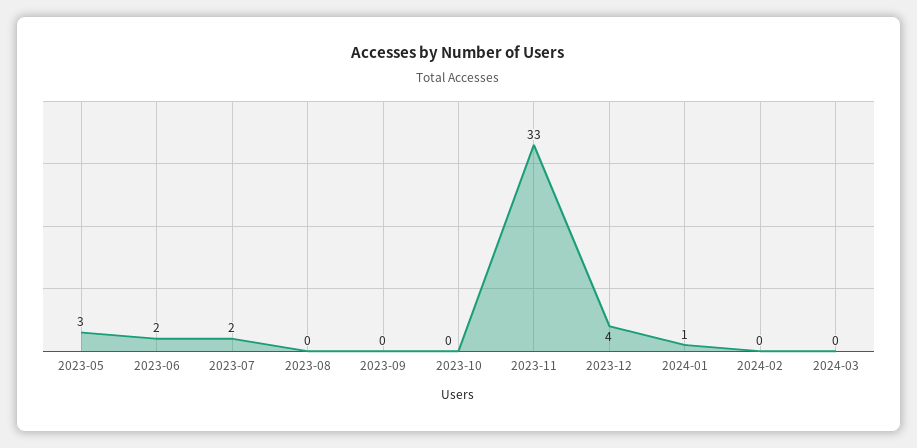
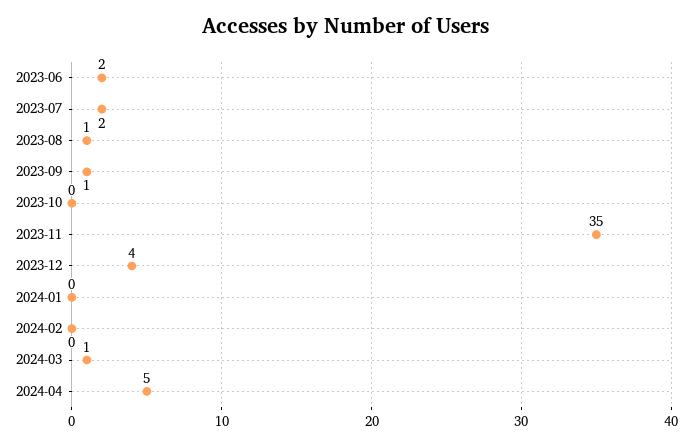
2023-05: 3 -> none
2023-08: 0 -> 1
2023-09: 0 -> 1
2023-11: 33 -> 35
2024-01: 1 -> 0
2024-03: 0 -> 1
2024-04: none -> 5

